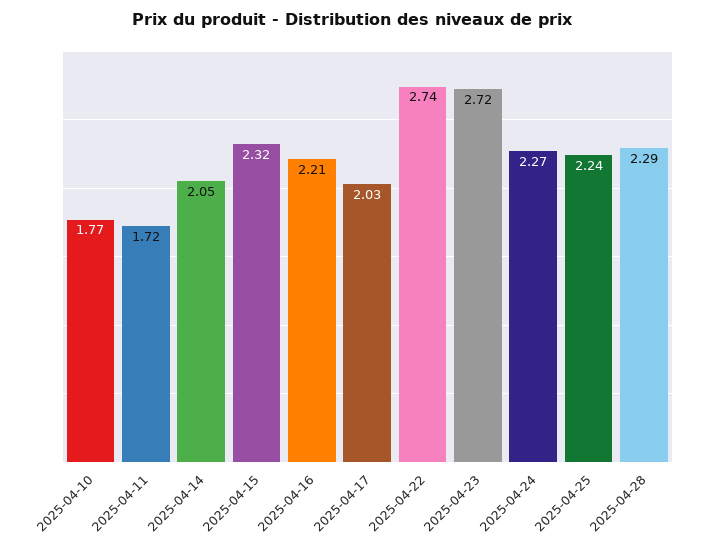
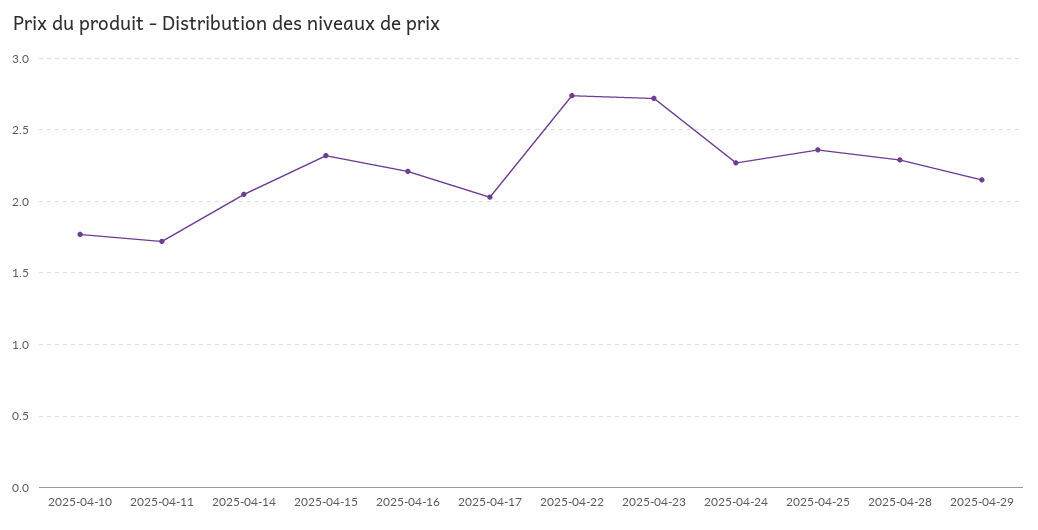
2025-04-25: 2.24 -> 2.35
2025-04-29: none -> 2.15

